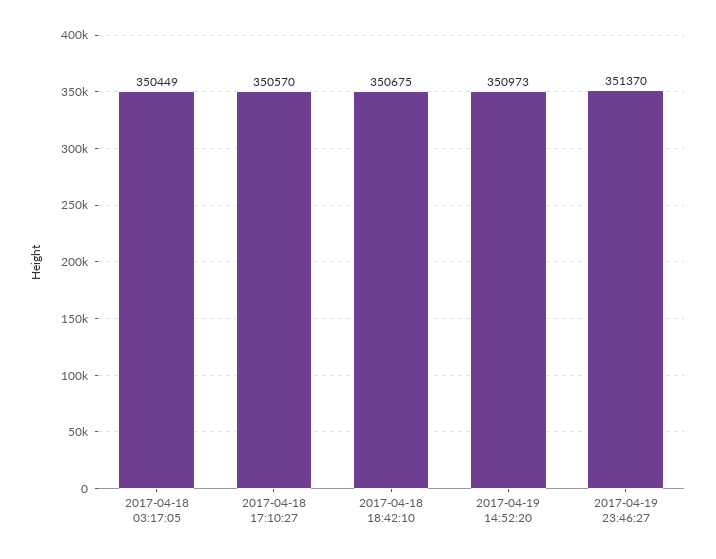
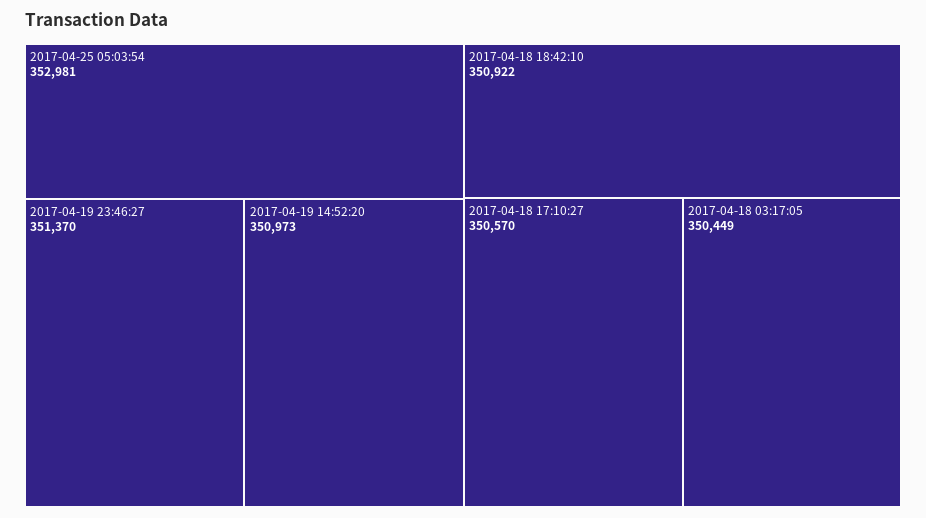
2017-04-18 18:42:10: 350675 -> 350922
2017-04-25 05:03:54: none -> 352981

